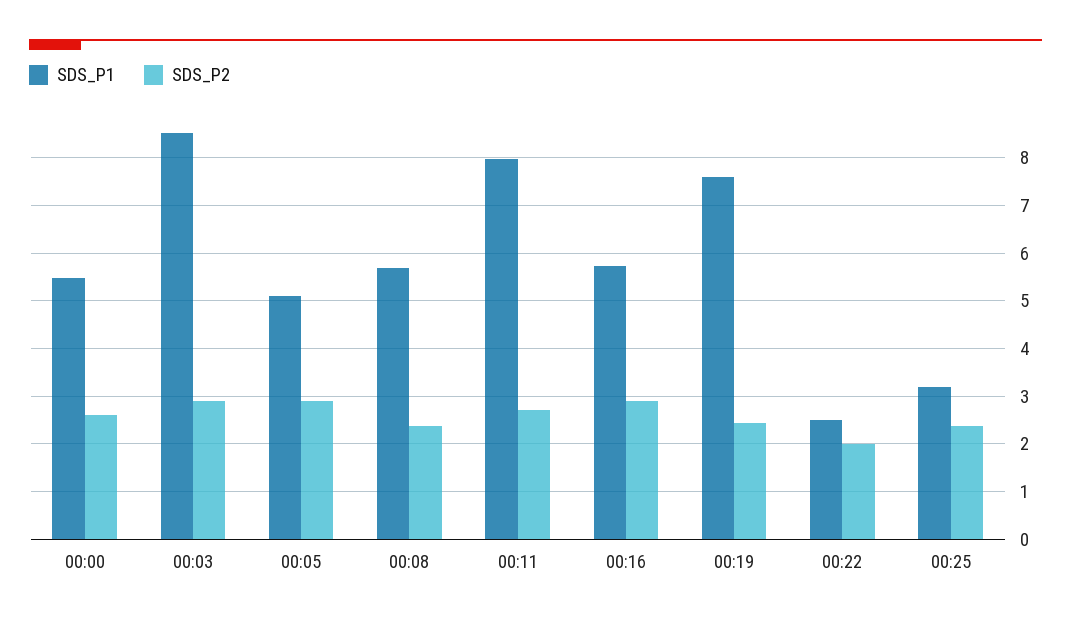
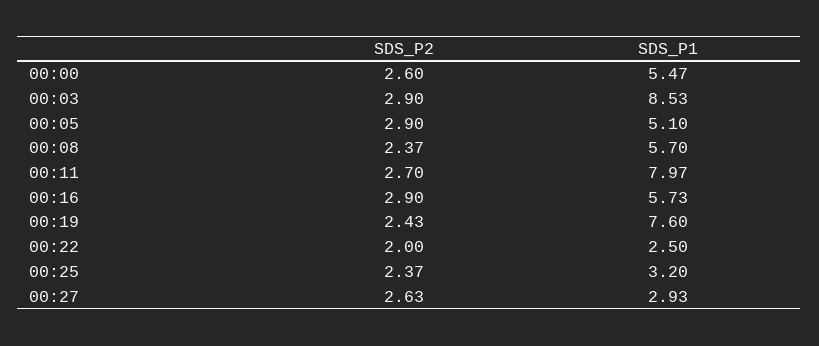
SDS_P2, 00:27: none -> 2.63
SDS_P1, 00:27: none -> 2.93

